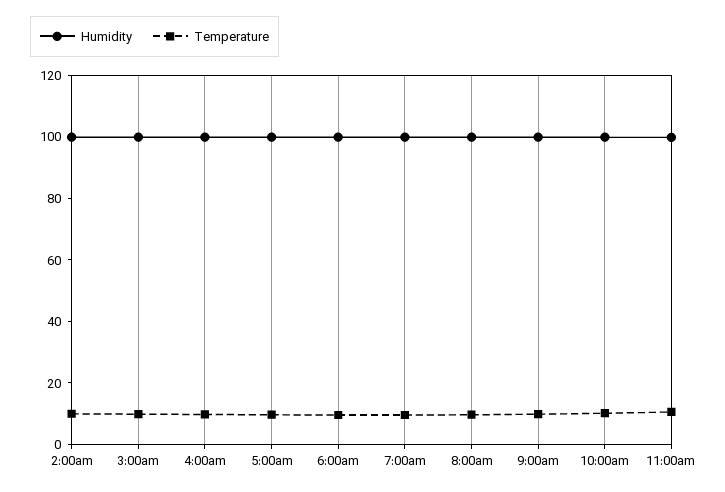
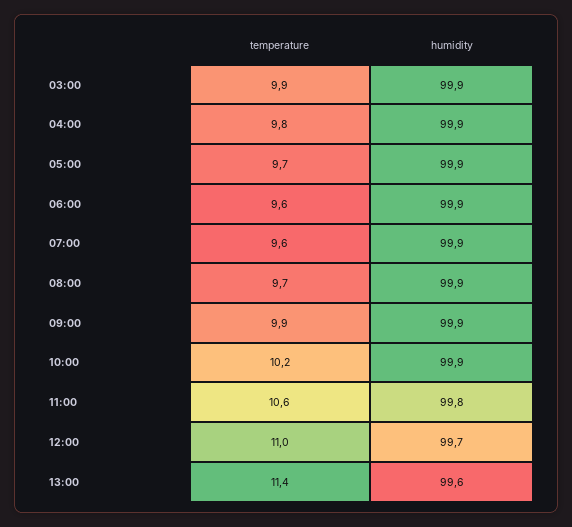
Humidity, 2:00am: 100 -> none
Temperature, 2:00am: 10 -> none
Temperature, 12:00: none -> 11
Humidity, 12:00: none -> 99.7
Temperature, 13:00: none -> 11.4
Humidity, 13:00: none -> 99.6

